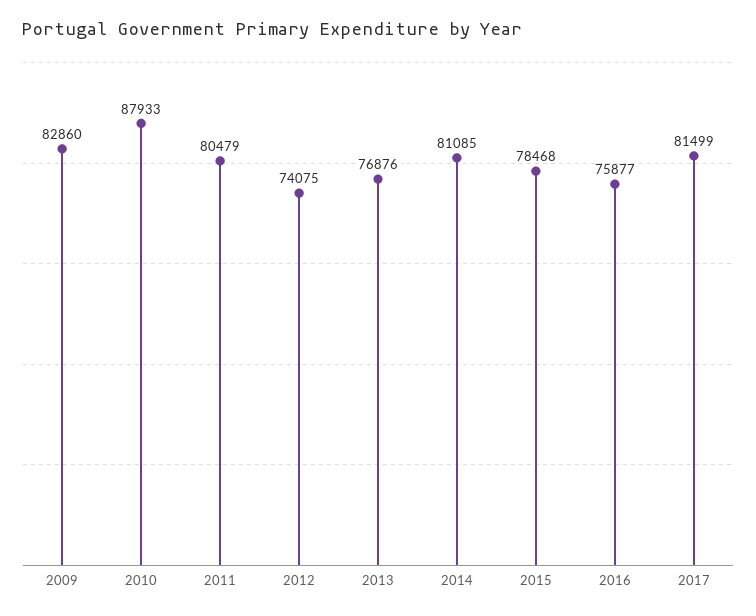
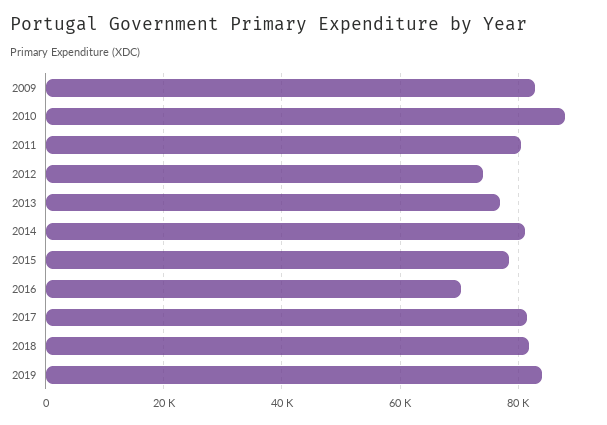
2016: 75877 -> 70000
2018: none -> 82000
2019: none -> 84000

